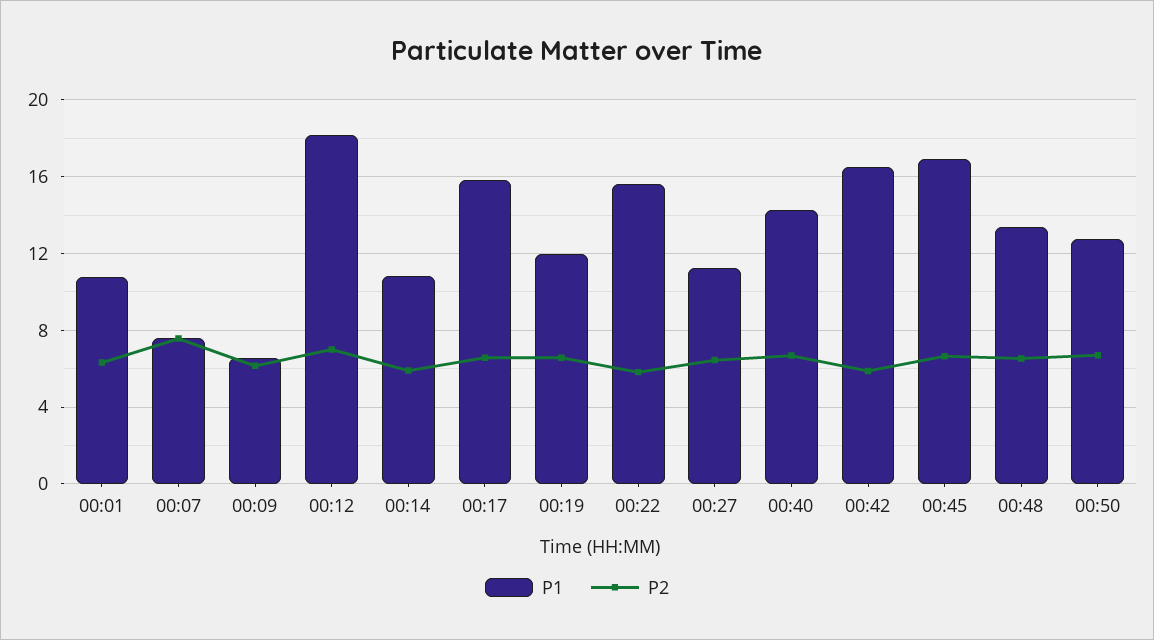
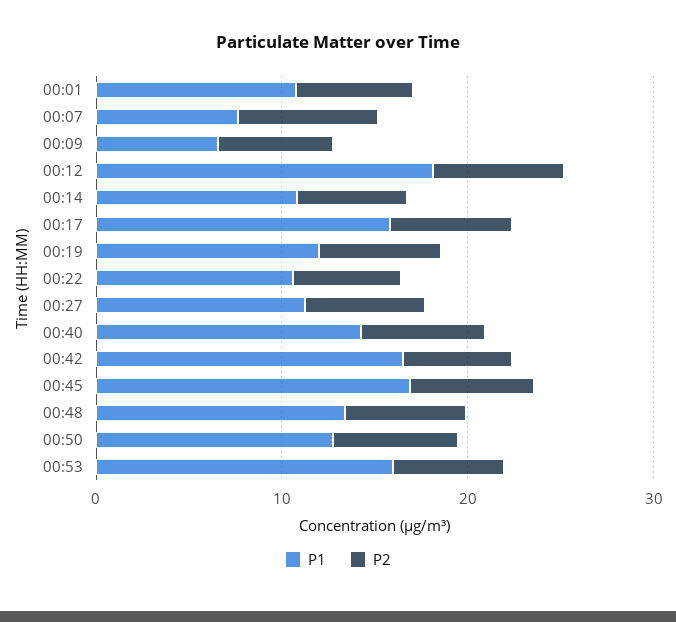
P1, 00:22: 15.5 -> 10
P1, 00:53: none -> 16
P2, 00:53: none -> 6

